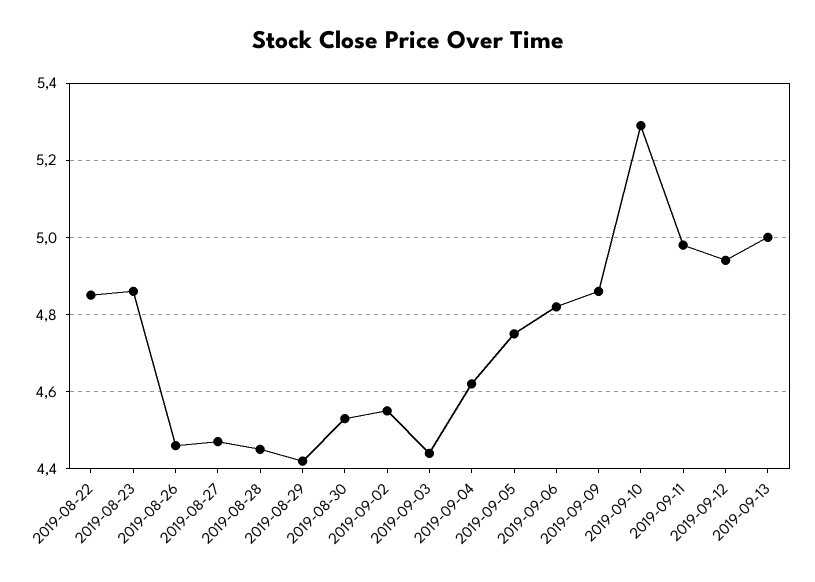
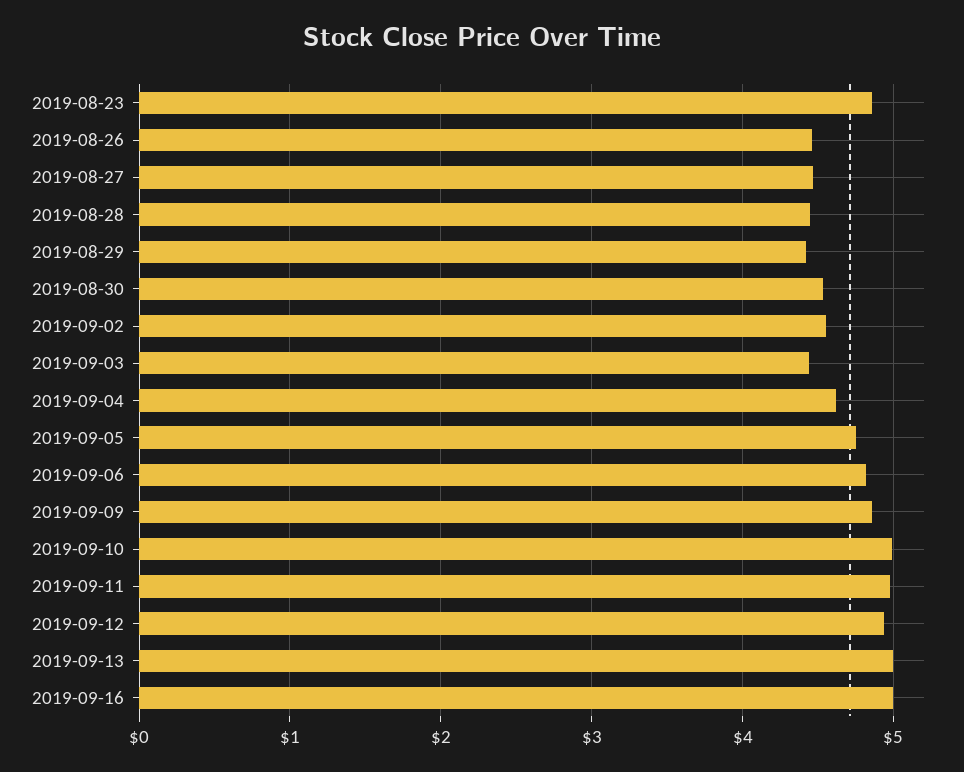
2019-08-22: 4.85 -> none
2019-09-10: 5.3 -> 5
2019-09-16: none -> 5

